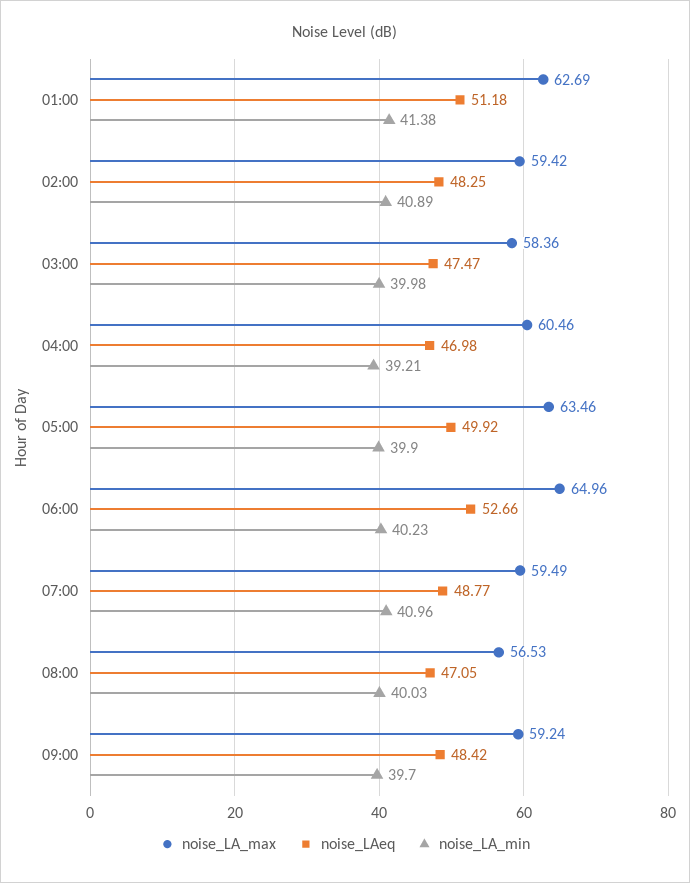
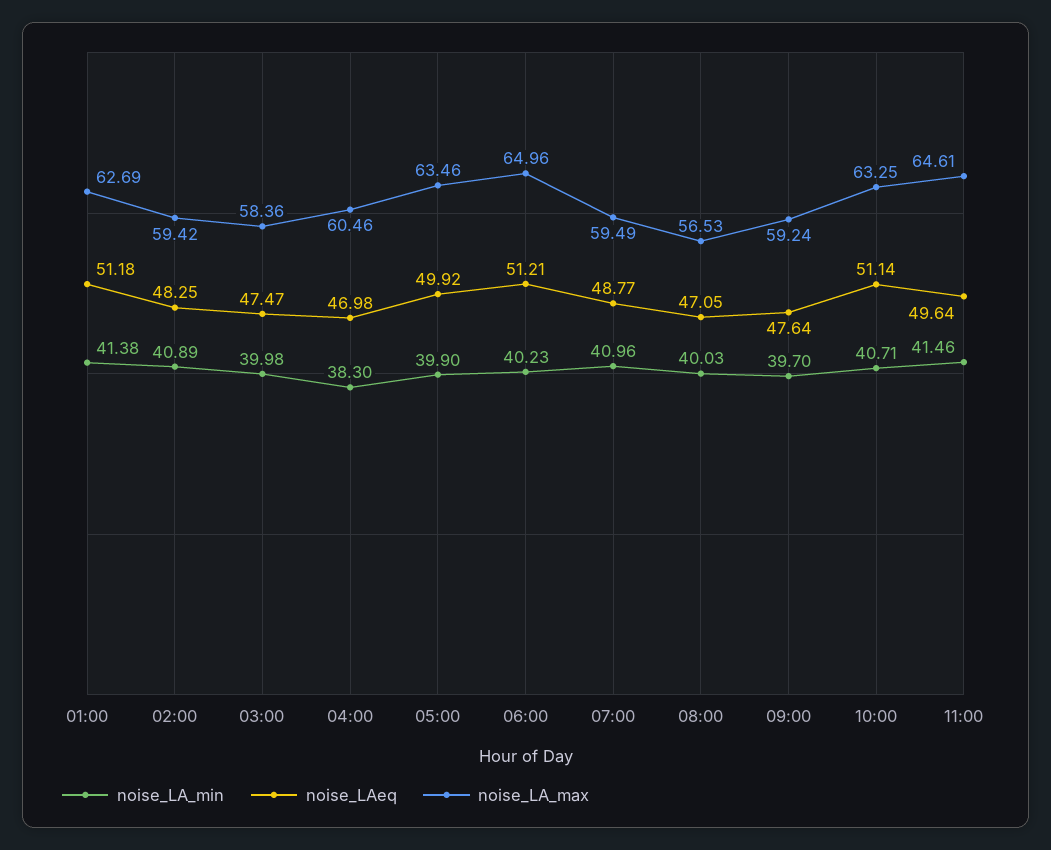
noise_LA_min, 04:00: 39.21 -> 38.3
noise_LAeq, 06:00: 52.66 -> 51.21
noise_LAeq, 09:00: 48.42 -> 47.64
noise_LA_min, 10:00: none -> 40.71
noise_LAeq, 10:00: none -> 51.14
noise_LA_max, 10:00: none -> 63.25
noise_LA_min, 11:00: none -> 41.46
noise_LAeq, 11:00: none -> 49.64
noise_LA_max, 11:00: none -> 64.61

